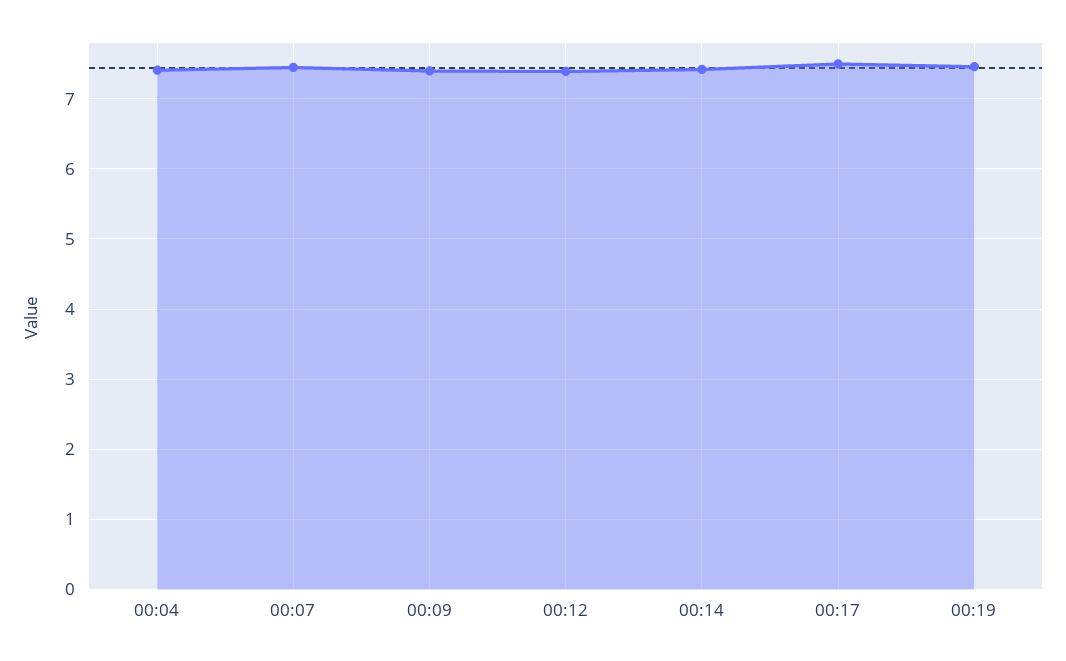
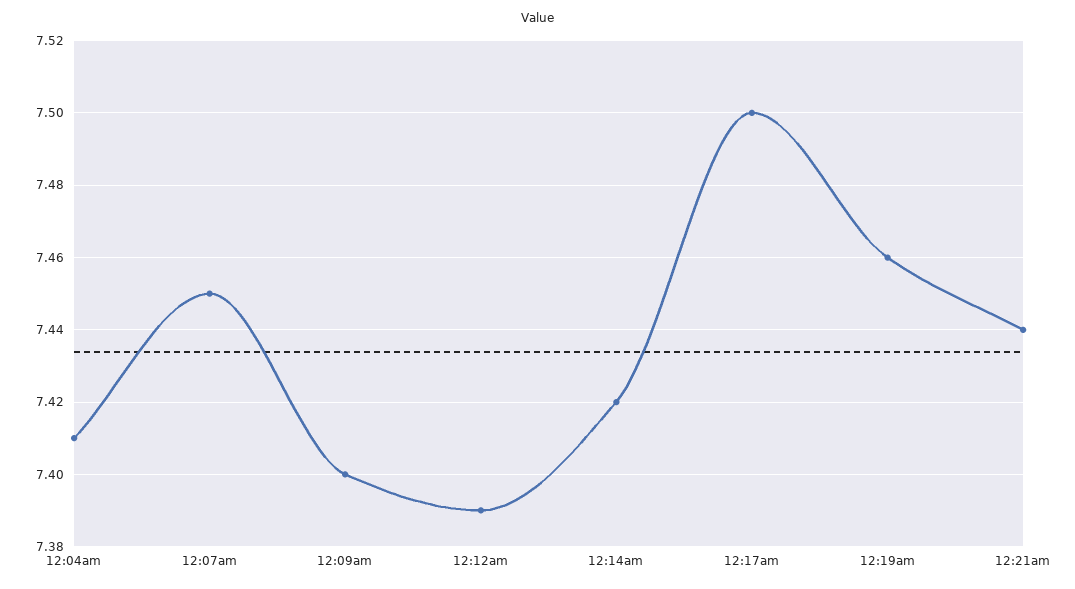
12:21am: none -> 7.44

